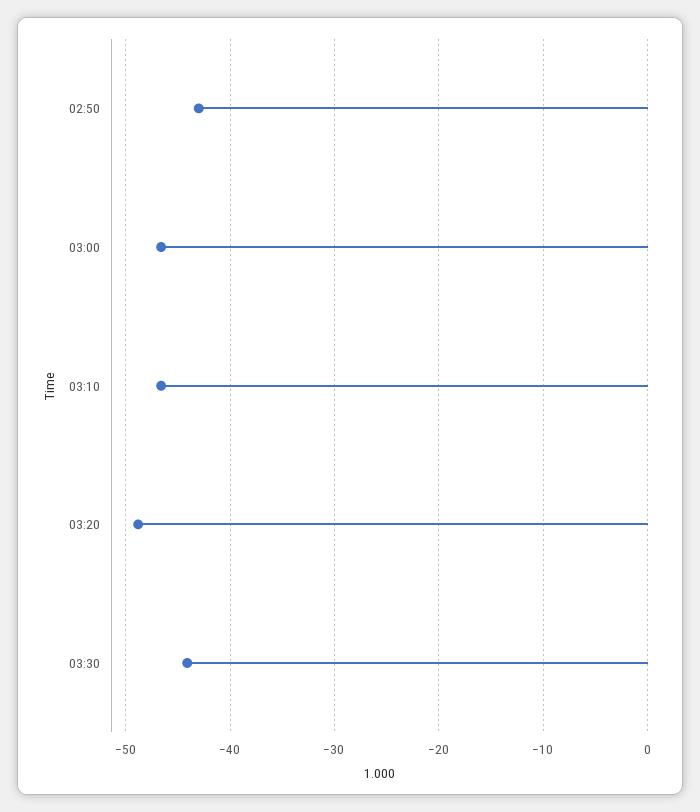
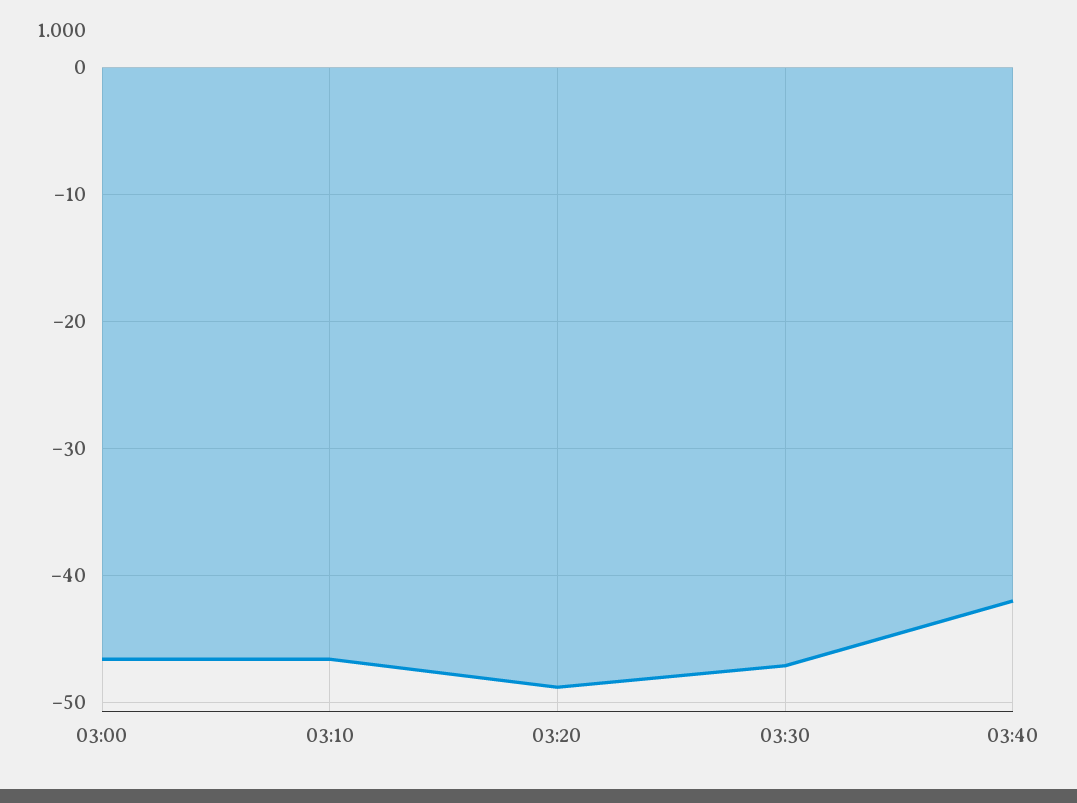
02:50: -43 -> none
03:30: -44 -> -47
03:40: none -> -42

